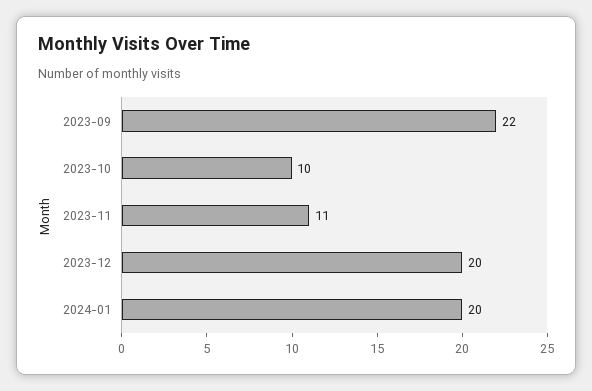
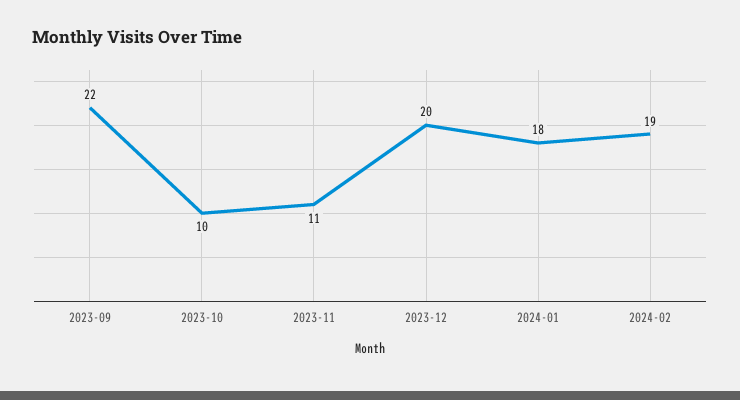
2024-01: 20 -> 18
2024-02: none -> 19

